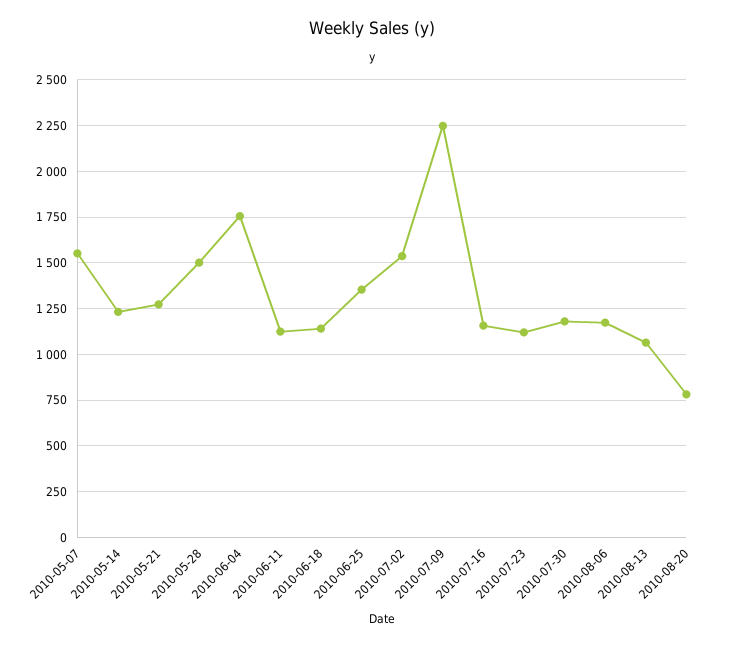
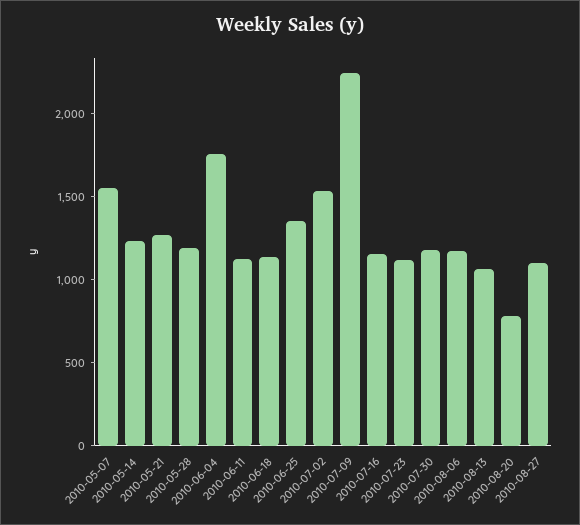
2010-05-28: 1500 -> 1200
2010-08-27: none -> 1100

